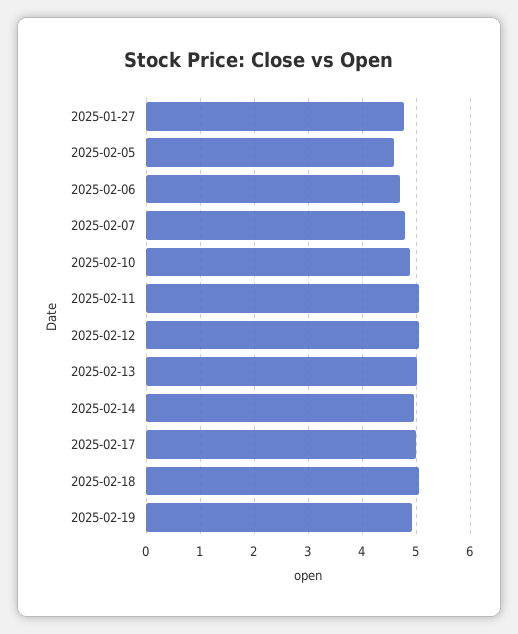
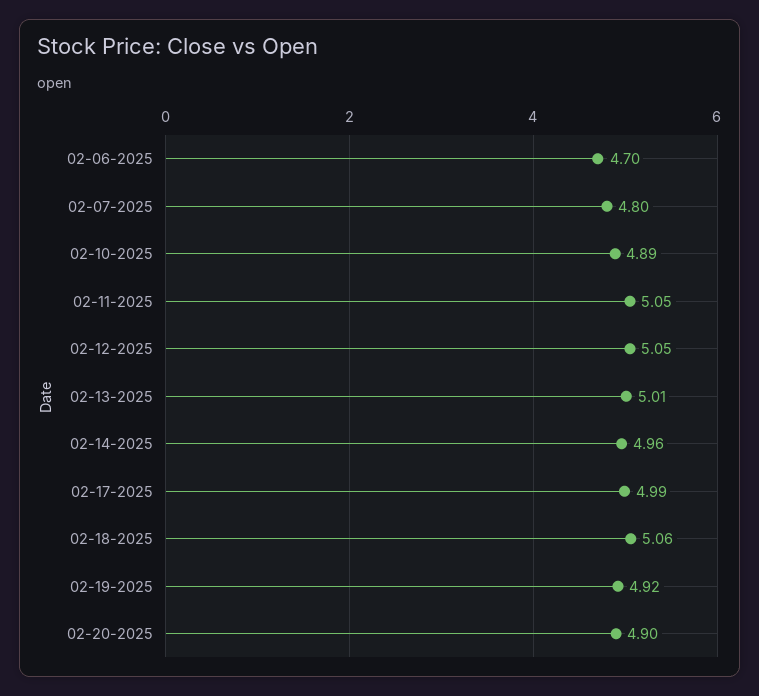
2025-01-27: 4.8 -> none
2025-02-05: 4.6 -> none
02-20-2025: none -> 4.9

